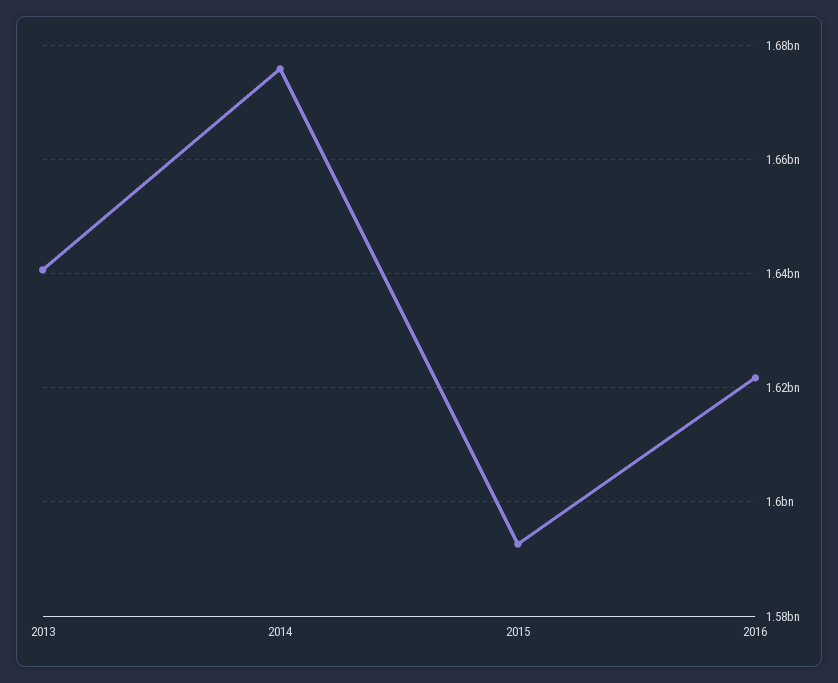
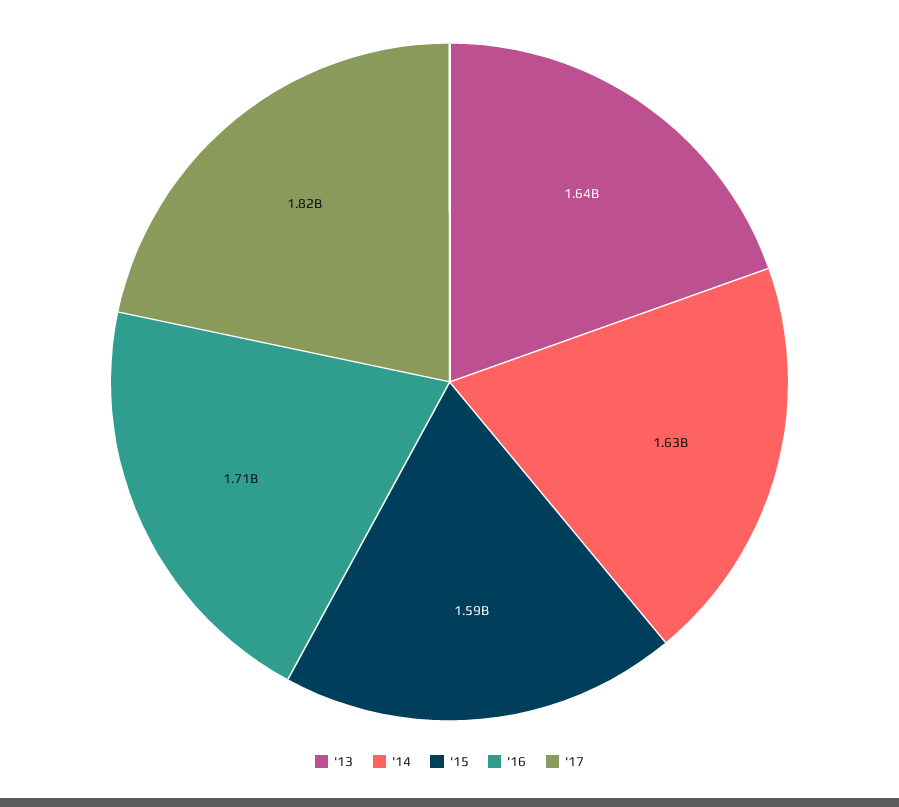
2014: 1676000000 -> 1630000000
2016: 1622000000 -> 1710000000
'17: none -> 1820000000

